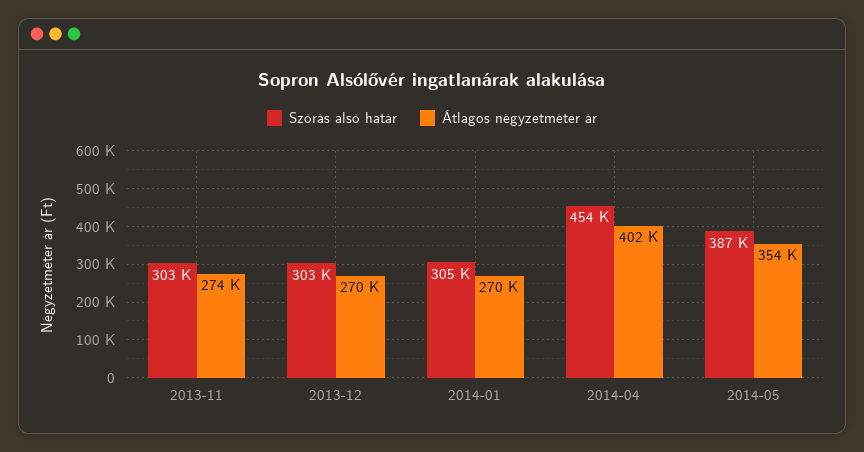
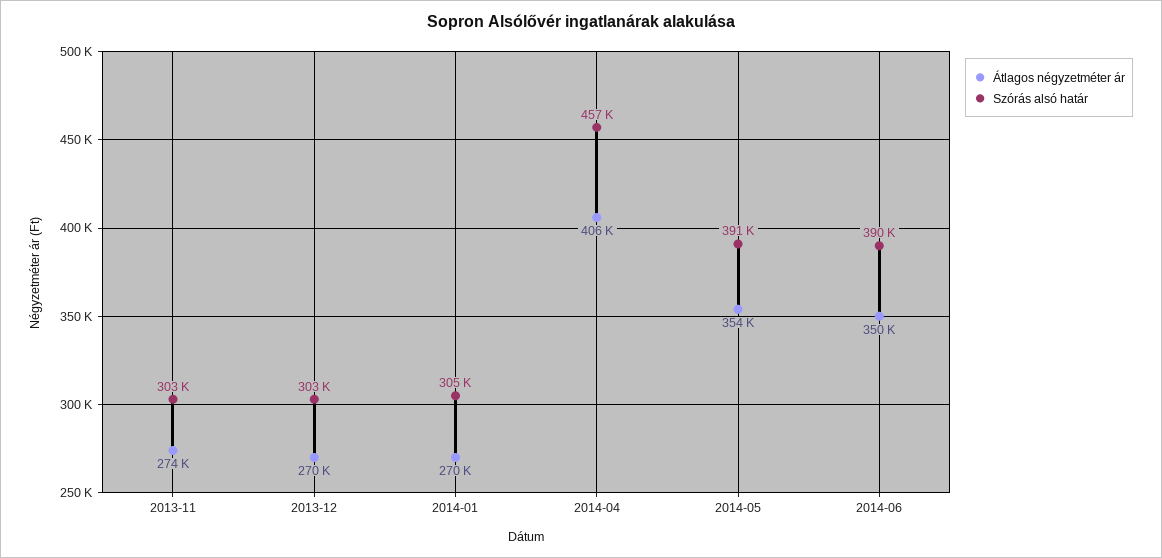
Szórás alsó határ, 2014-04: 454000 -> 457000
Átlagos négyzetméter ár, 2014-04: 402000 -> 406000
Szórás alsó határ, 2014-05: 387000 -> 391000
Átlagos négyzetméter ár, 2014-06: none -> 350000
Szórás alsó határ, 2014-06: none -> 390000

